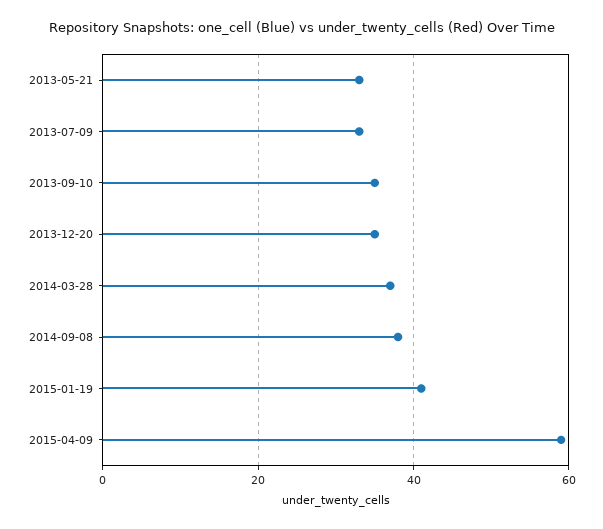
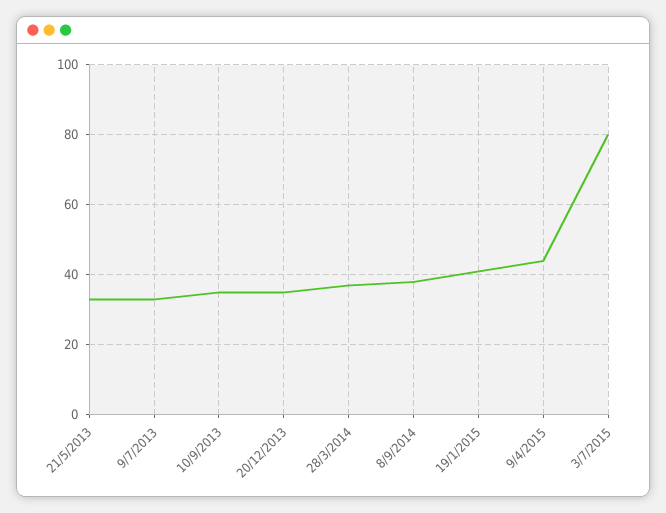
2015-04-09: 60 -> 45
3/7/2015: none -> 80

